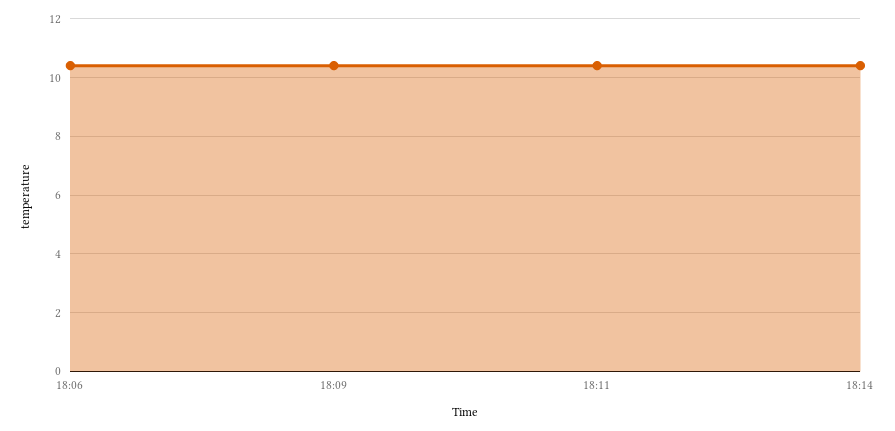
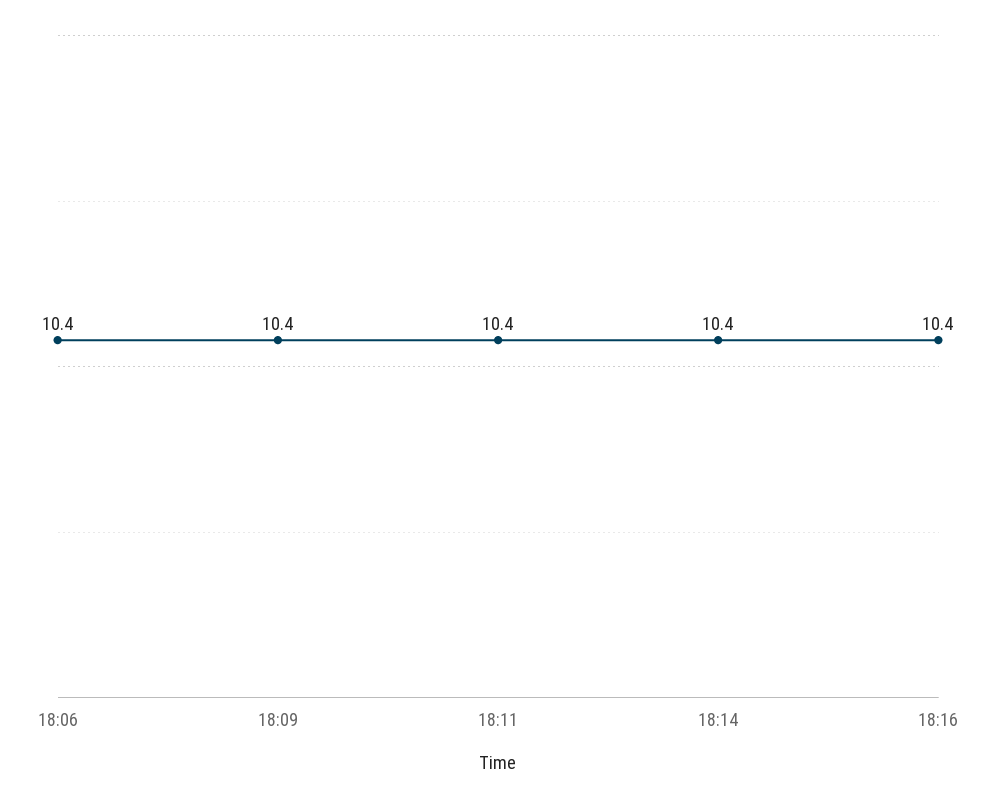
18:16: none -> 10.4

